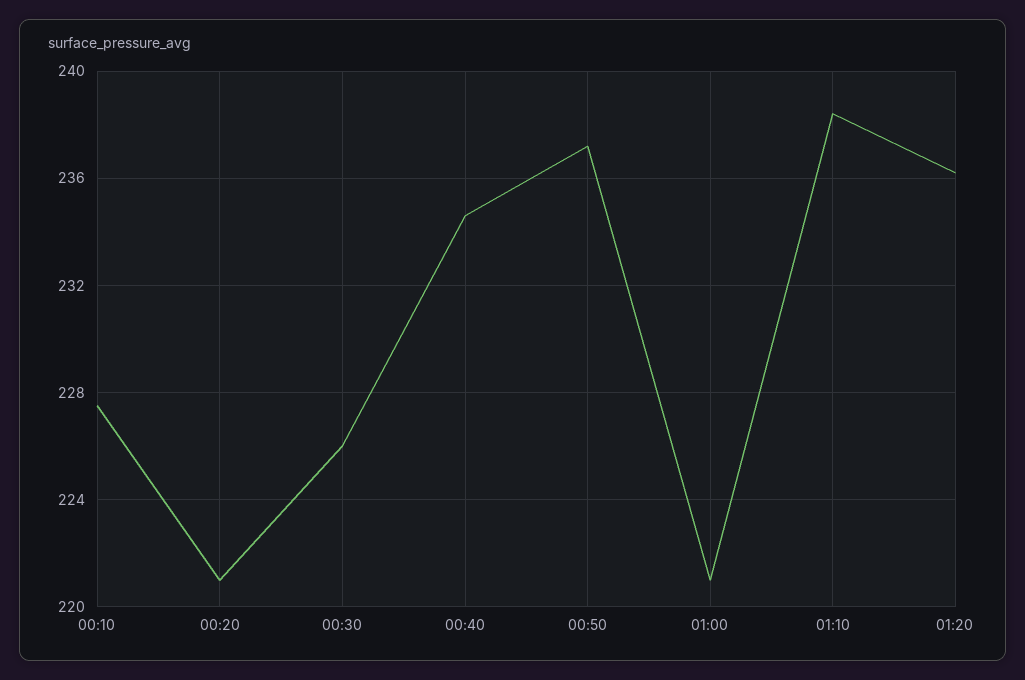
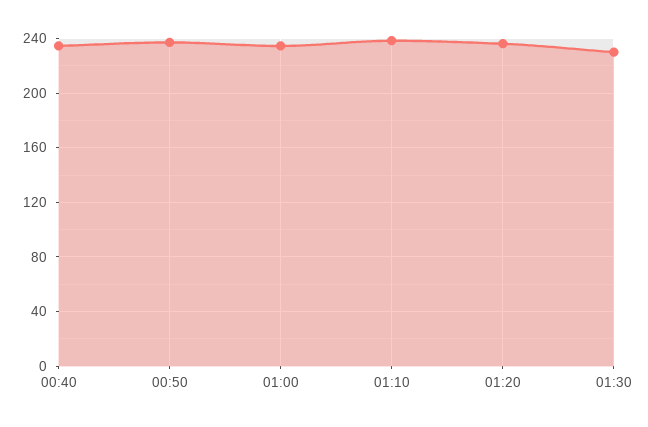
00:10: 227.5 -> none
00:20: 221 -> none
00:30: 226 -> none
01:00: 221 -> 235
01:30: none -> 230

